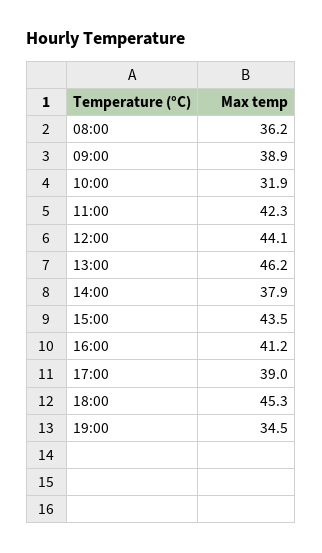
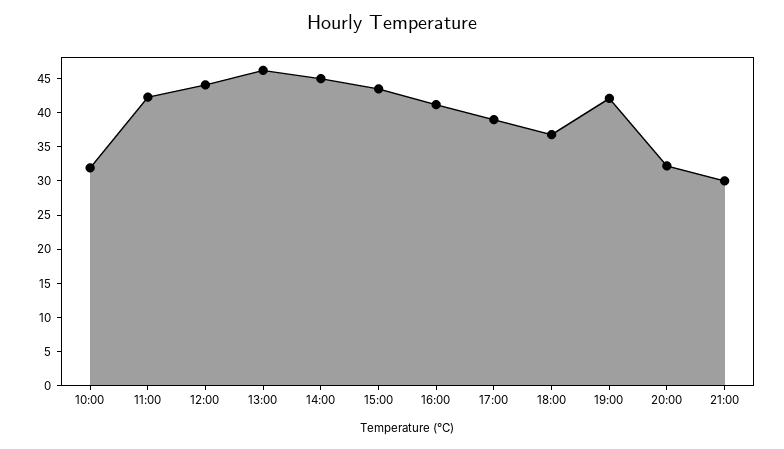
08:00: 36.2 -> none
09:00: 38.9 -> none
14:00: 37.9 -> 45
18:00: 45.3 -> 37.5
19:00: 34.5 -> 42.5
20:00: none -> 32.5
21:00: none -> 30

